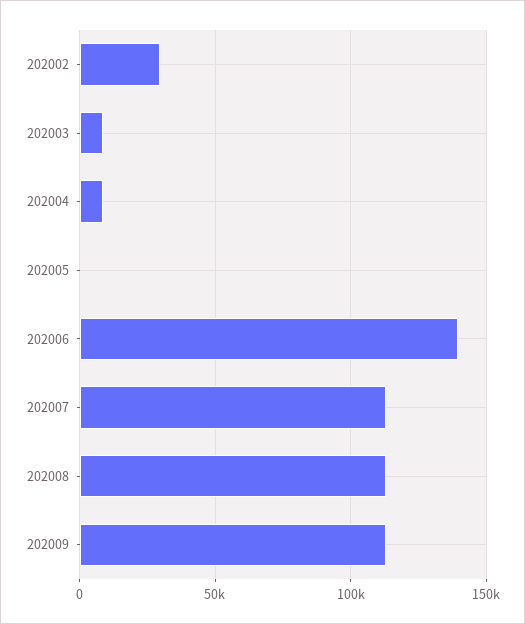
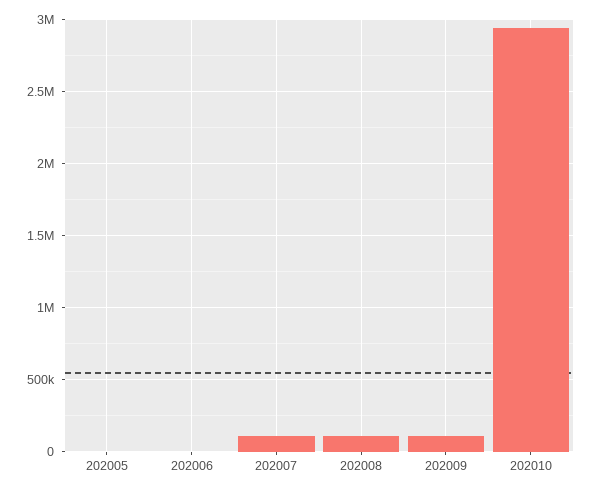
202002: 30000 -> none
202003: 10000 -> none
202004: 10000 -> none
202006: 140000 -> 0
202010: none -> 2950000

